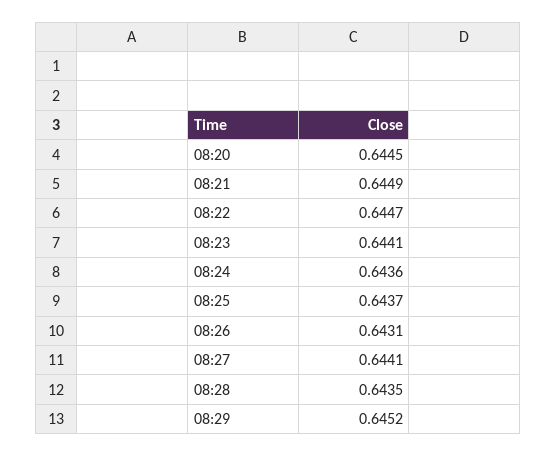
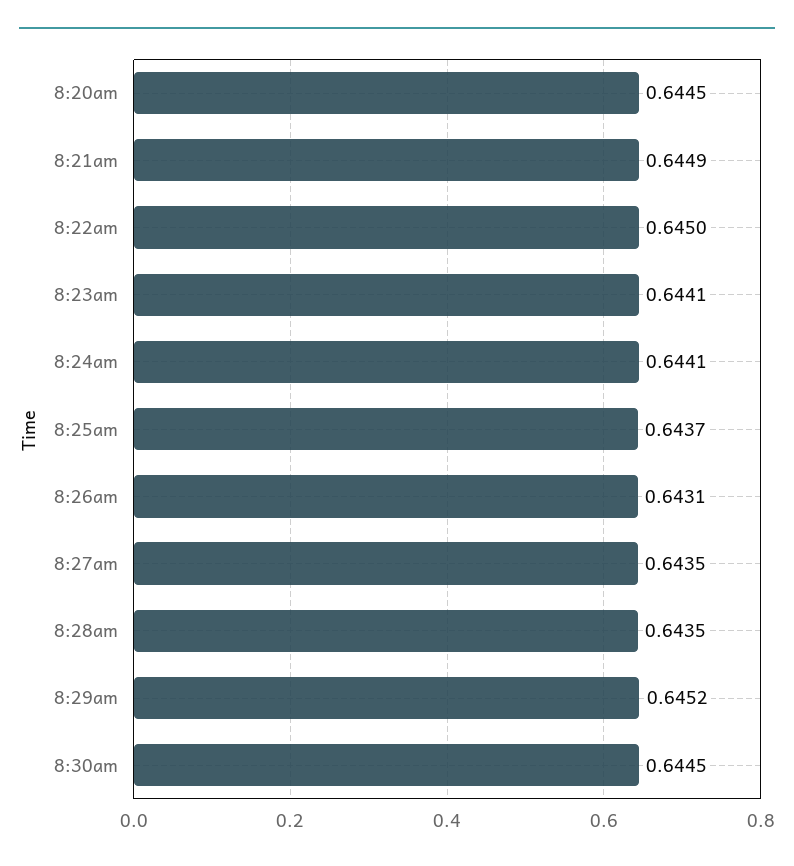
08:22: 0.6447 -> 0.645
08:24: 0.6436 -> 0.6441
08:27: 0.6441 -> 0.6435
8:30am: none -> 0.6445

